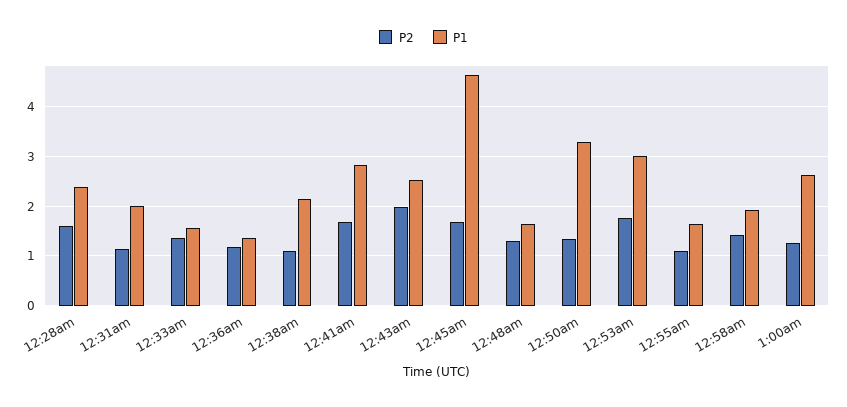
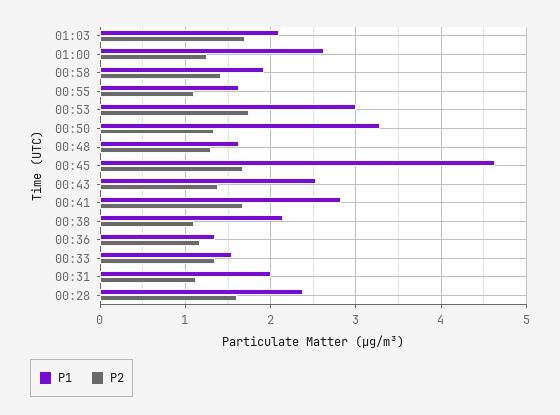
P2, 12:43am: 2 -> 1.4
P1, 01:03: none -> 2.1
P2, 01:03: none -> 1.7

